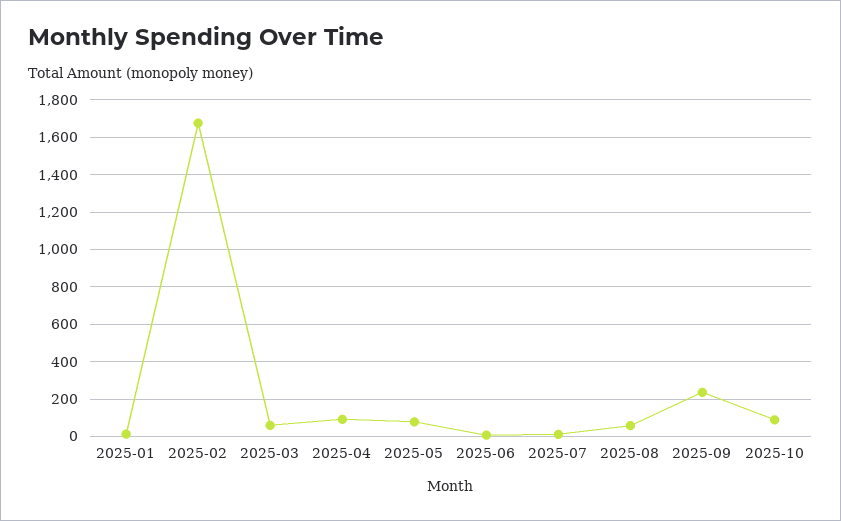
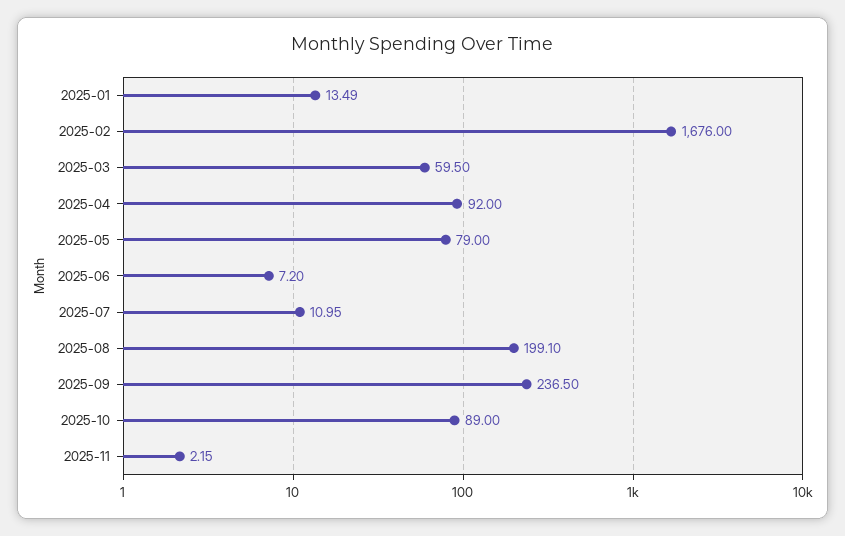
2025-08: 50 -> 199.1
2025-11: none -> 2.15

